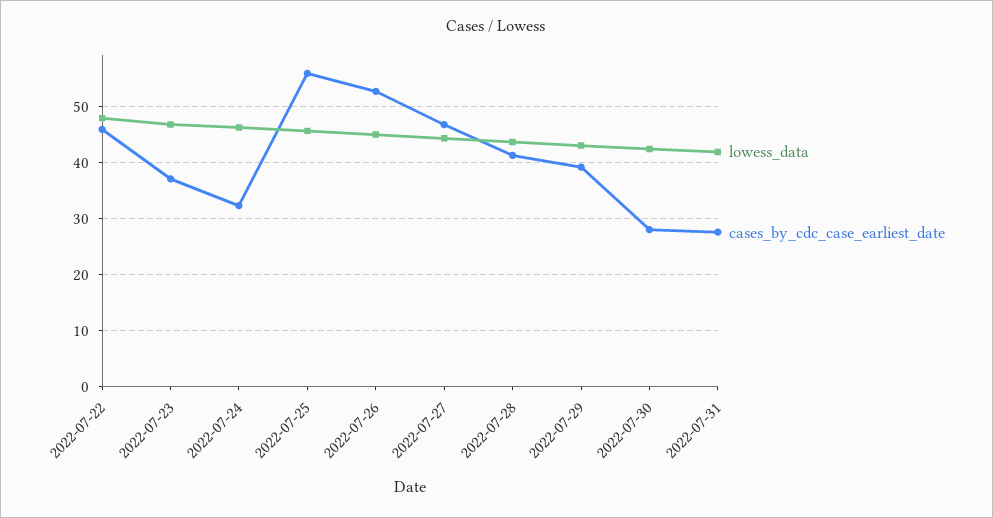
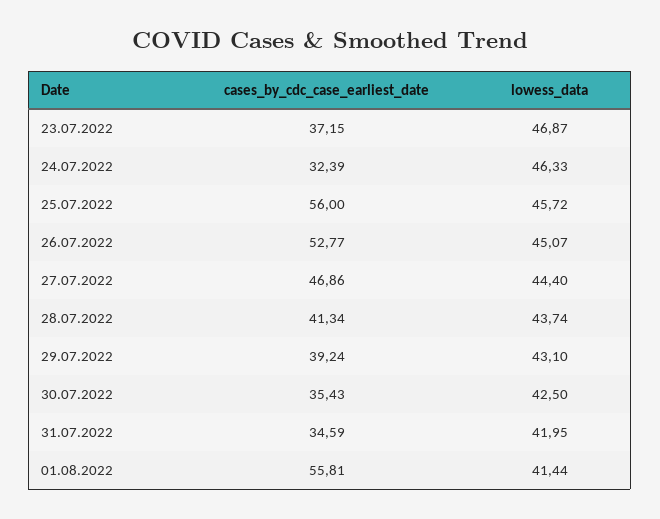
lowess_data, 2022-07-22: 48 -> none
cases_by_cdc_case_earliest_date, 2022-07-22: 46 -> none
cases_by_cdc_case_earliest_date, 2022-07-30: 28 -> 35.43
cases_by_cdc_case_earliest_date, 2022-07-31: 28 -> 34.59
cases_by_cdc_case_earliest_date, 01.08.2022: none -> 55.81
lowess_data, 01.08.2022: none -> 41.44

